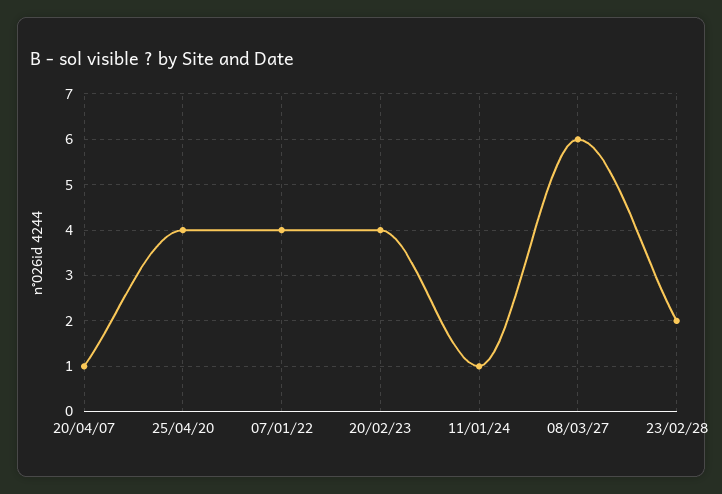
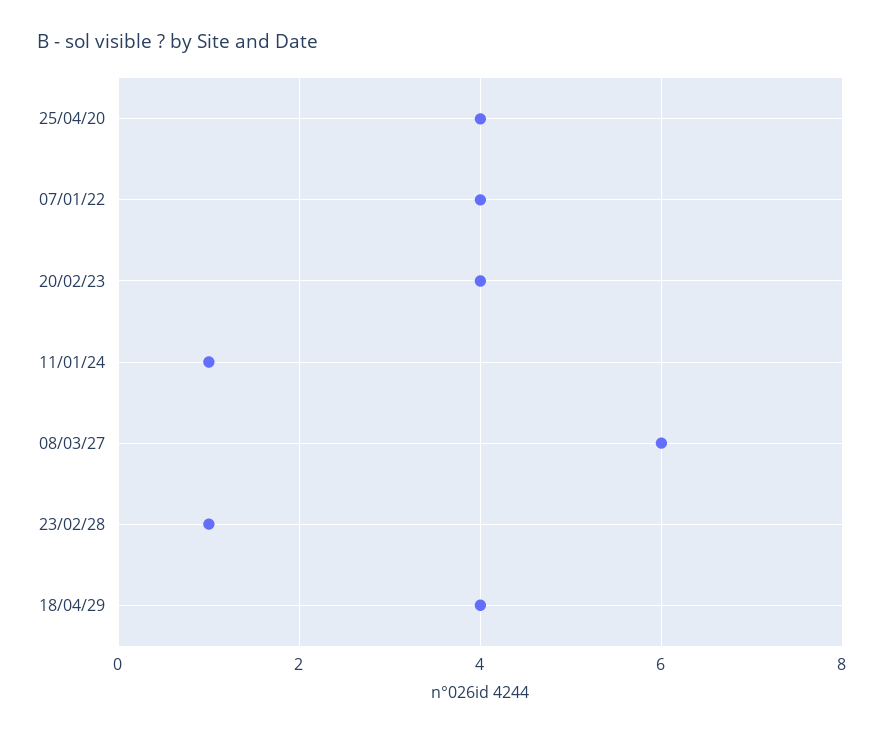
20/04/07: 1 -> none
23/02/28: 2 -> 1
18/04/29: none -> 4

